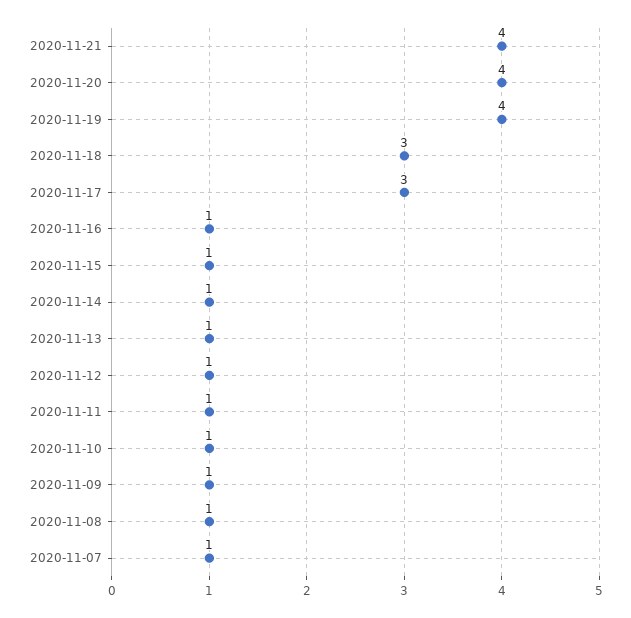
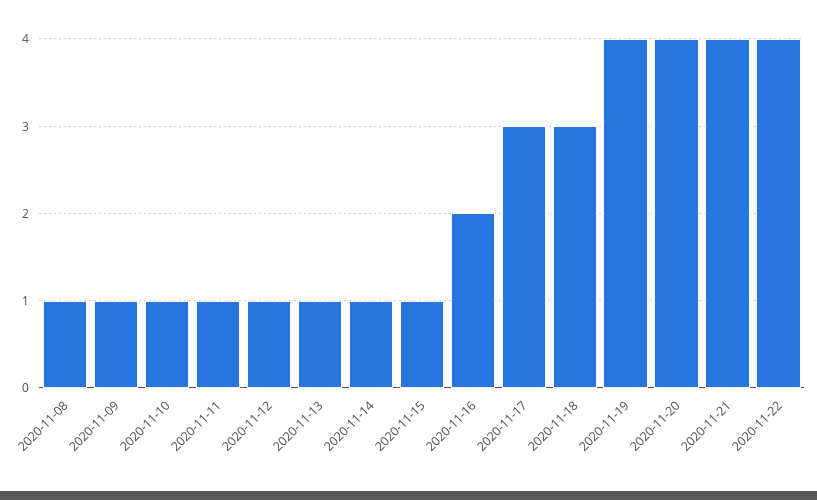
2020-11-16: 1 -> 2
2020-11-07: 1 -> none
2020-11-22: none -> 4

